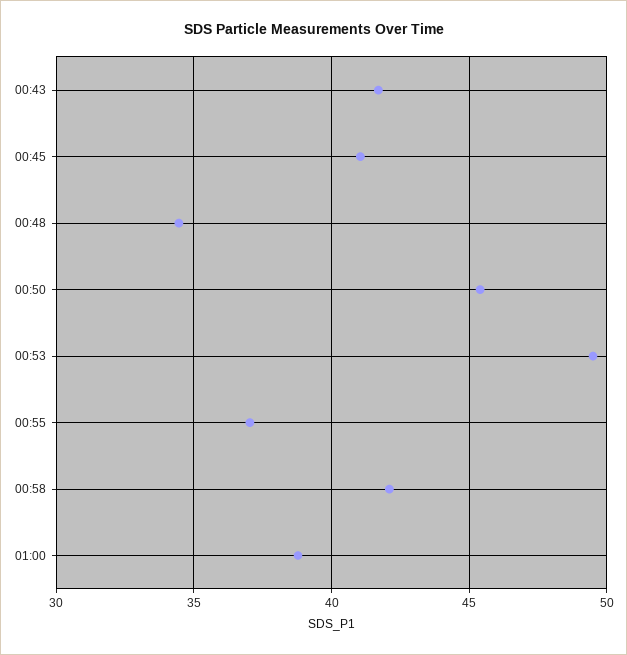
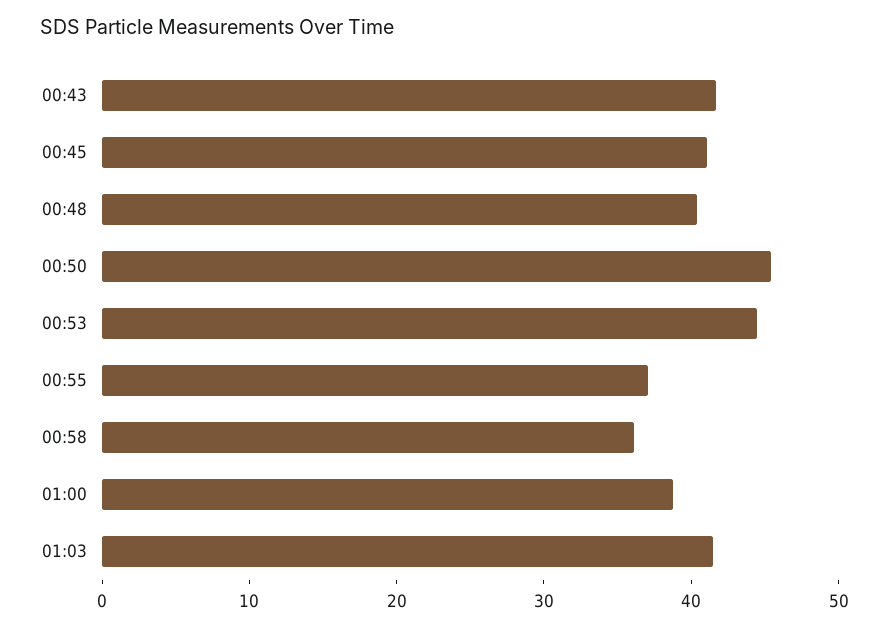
00:48: 34.5 -> 40
00:53: 49.5 -> 44
00:58: 42 -> 36
01:03: none -> 42

